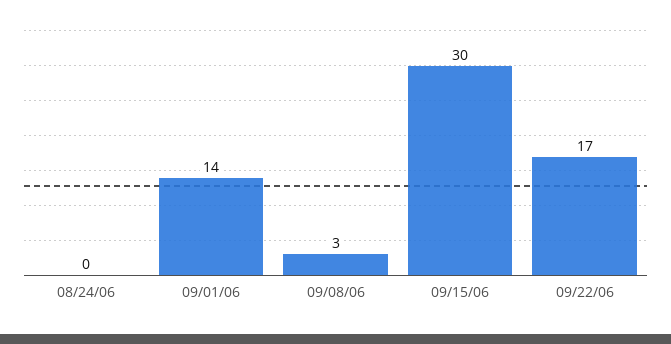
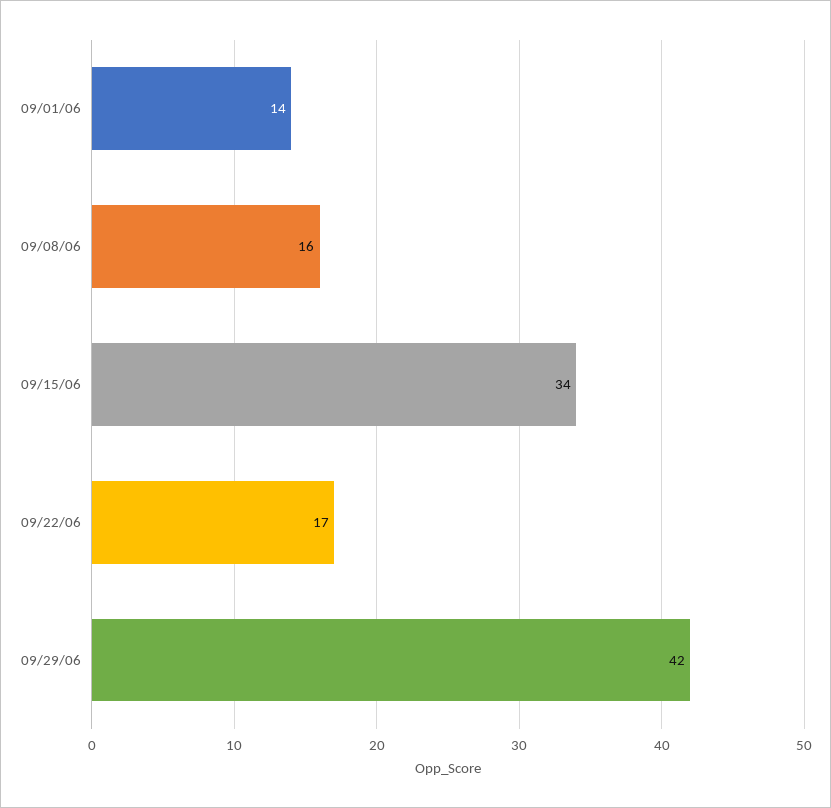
08/24/06: 0 -> none
09/08/06: 3 -> 16
09/15/06: 30 -> 34
09/29/06: none -> 42

